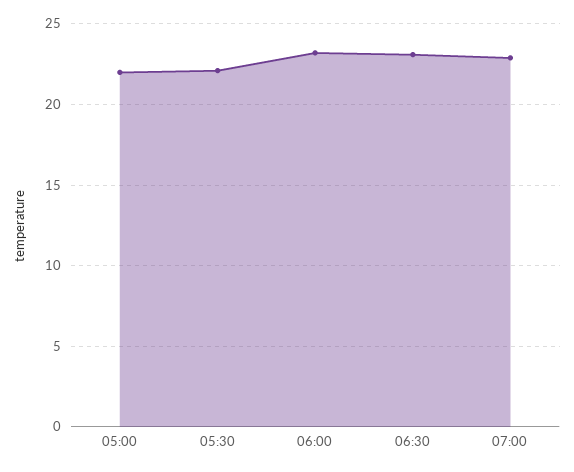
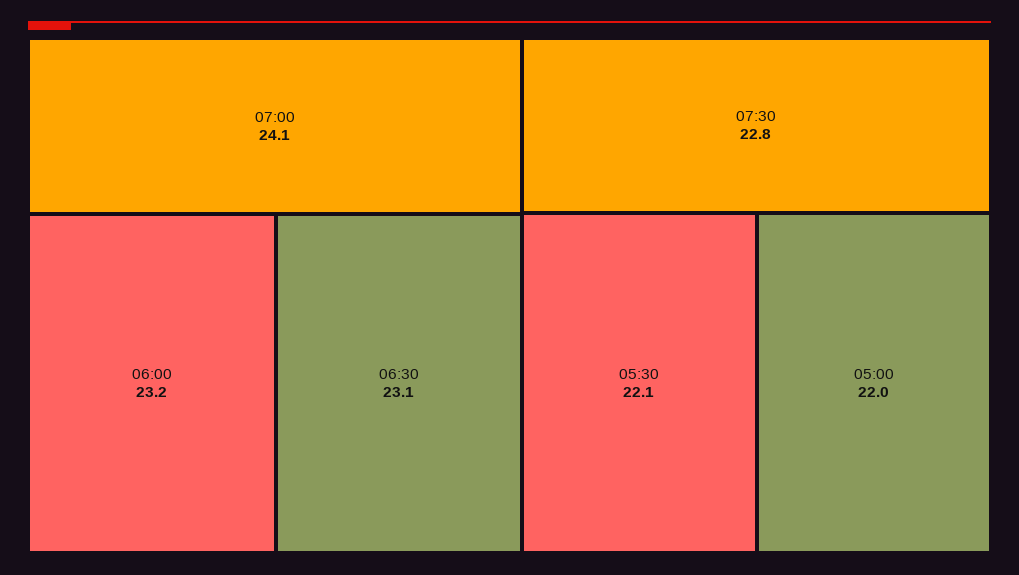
07:00: 23 -> 24.1
07:30: none -> 22.8

